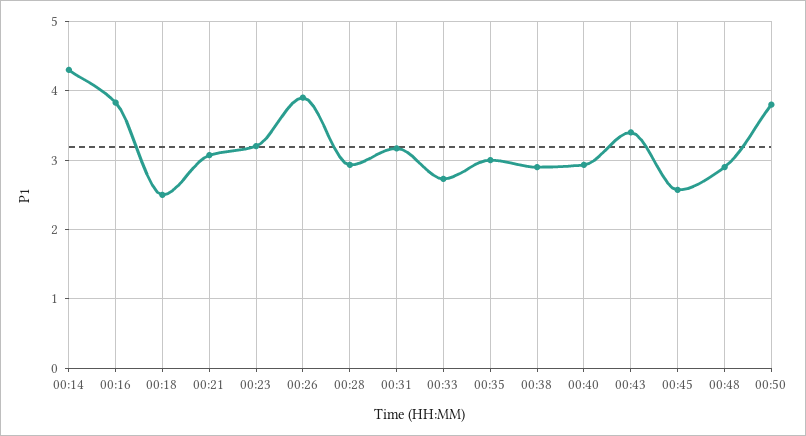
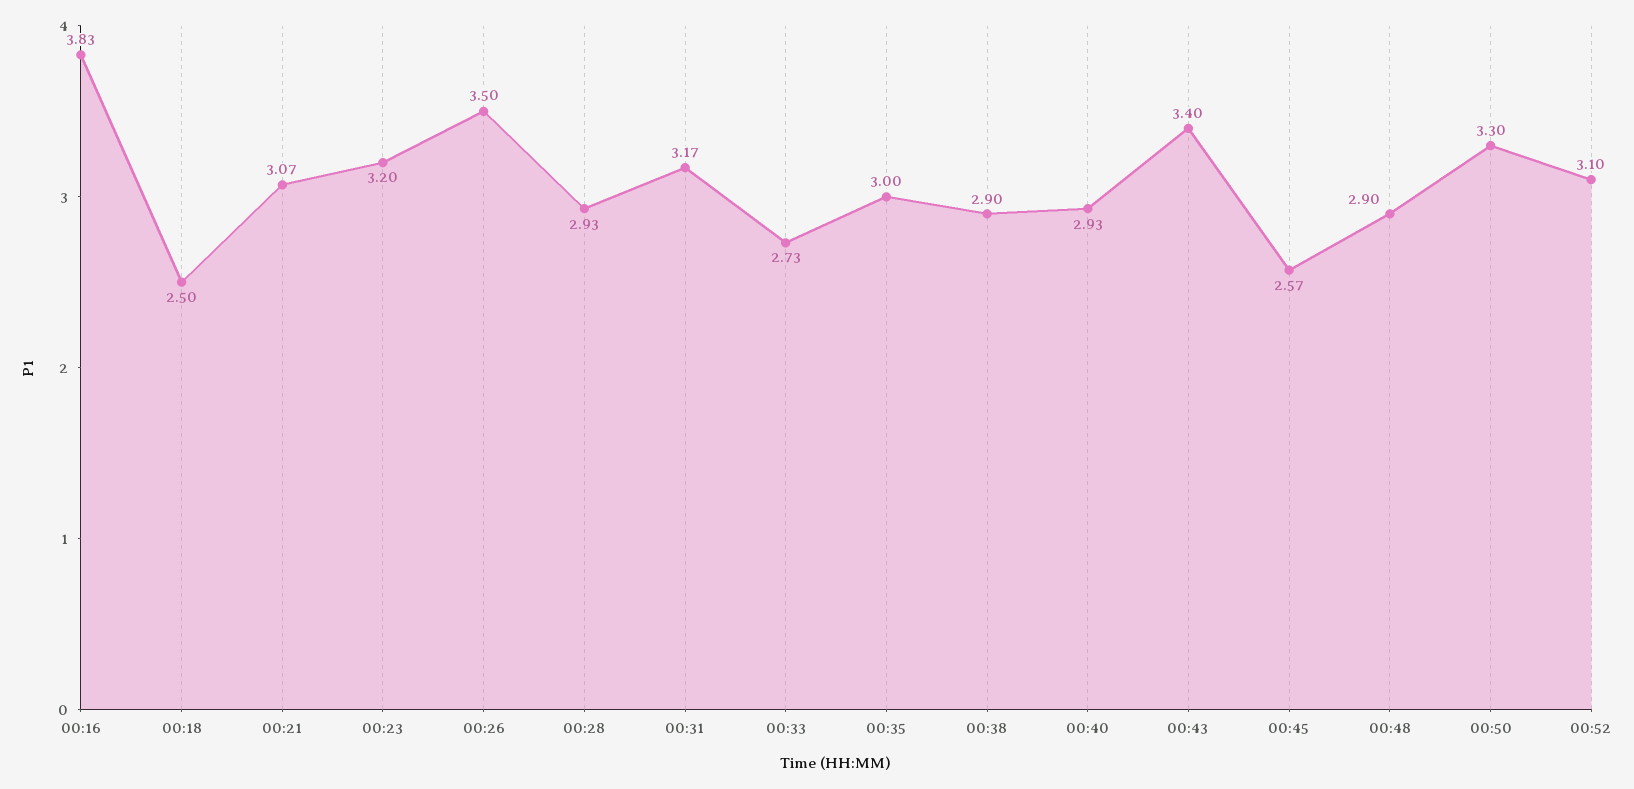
00:14: 4.3 -> none
00:26: 3.9 -> 3.5
00:50: 3.8 -> 3.3
00:52: none -> 3.1

